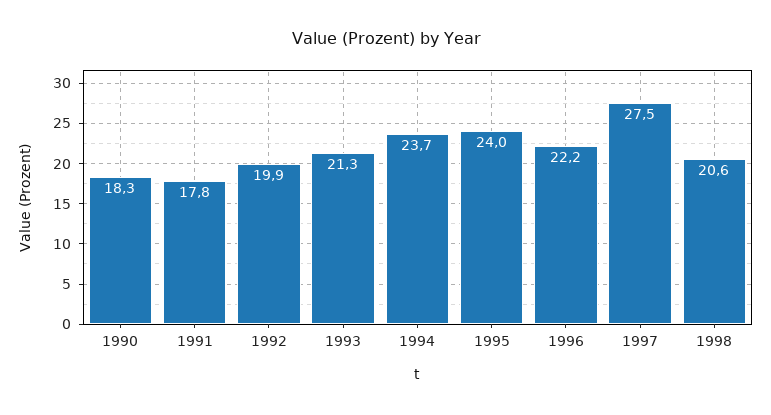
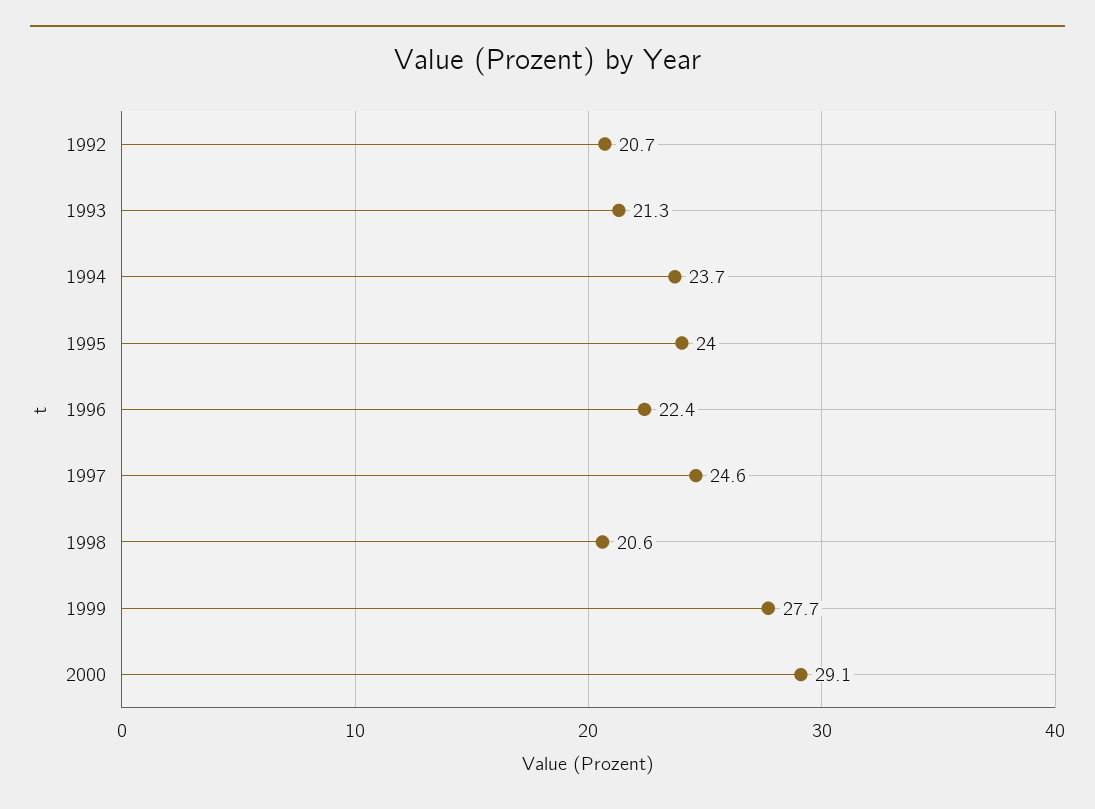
1990: 18.3 -> none
1991: 17.8 -> none
1992: 19.9 -> 20.7
1996: 22.2 -> 22.4
1997: 27.5 -> 24.6
1999: none -> 27.7
2000: none -> 29.1

